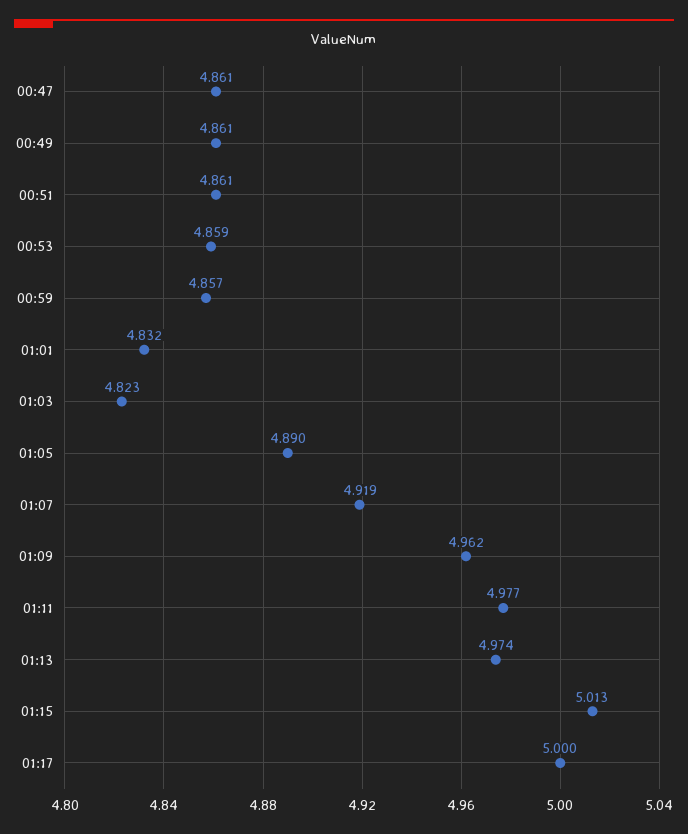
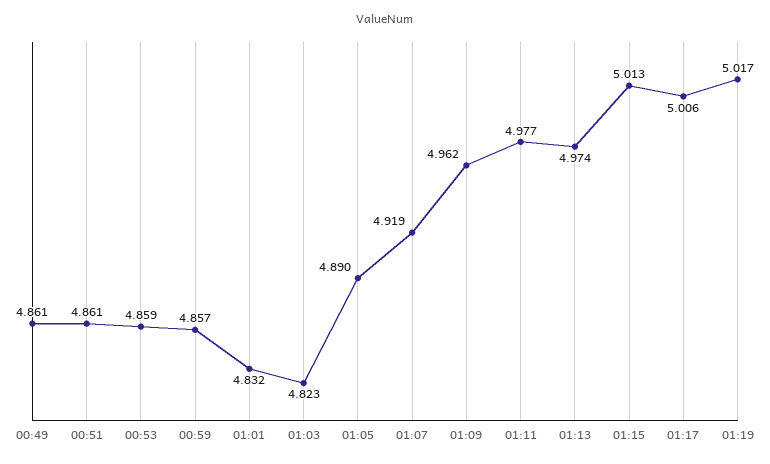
00:47: 4.861 -> none
01:17: 5 -> 5.006
01:19: none -> 5.017

